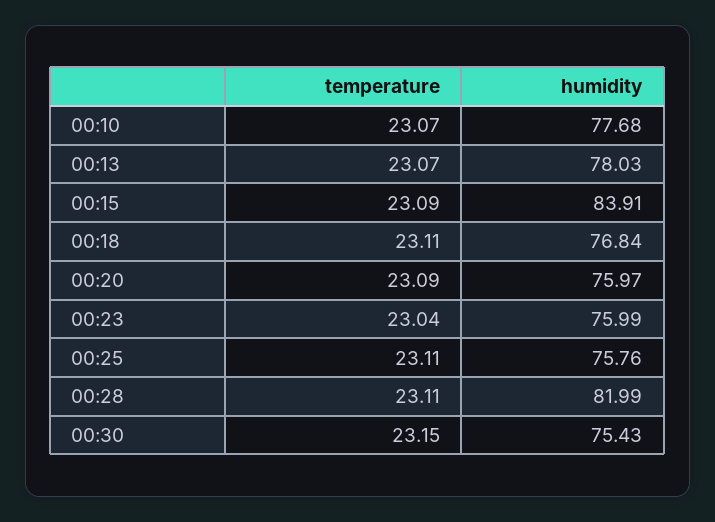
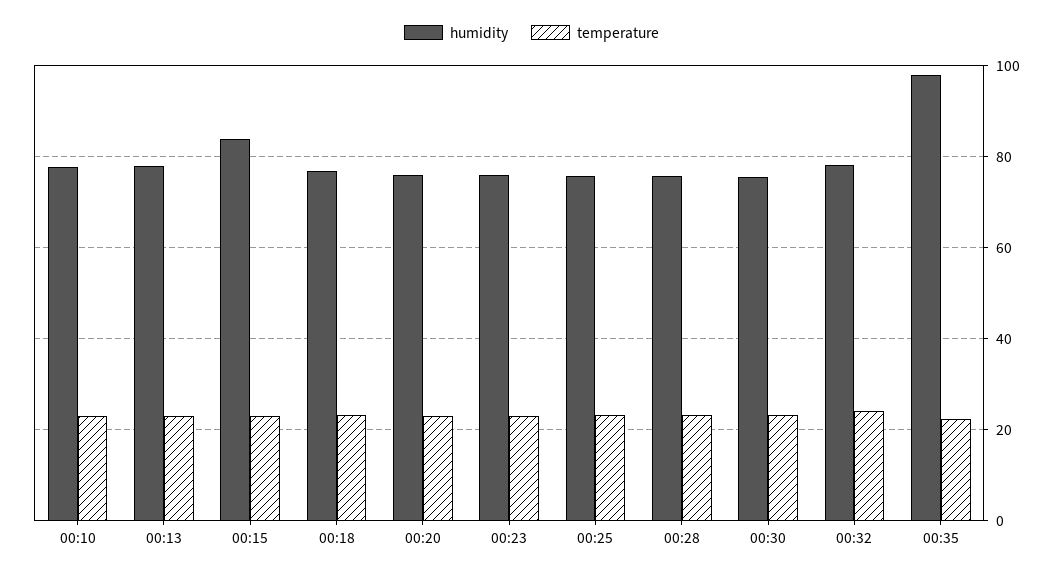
humidity, 00:28: 81.99 -> 76
humidity, 00:32: none -> 78
temperature, 00:32: none -> 24
humidity, 00:35: none -> 98
temperature, 00:35: none -> 22

